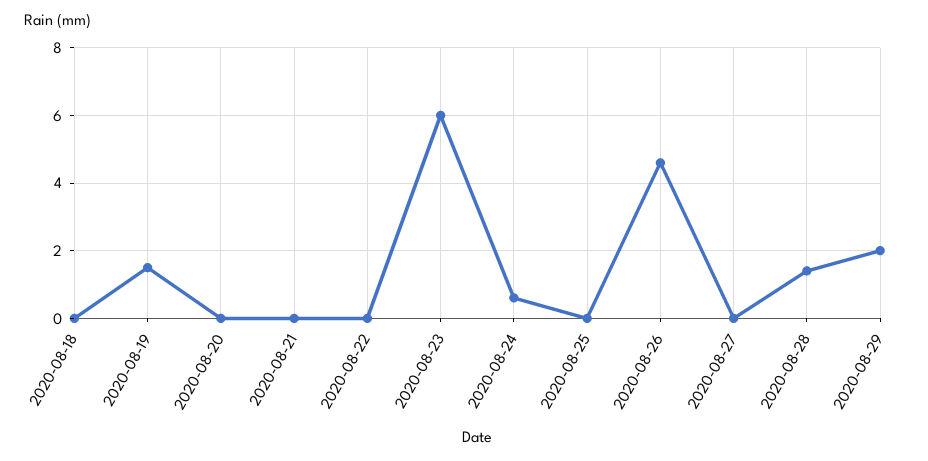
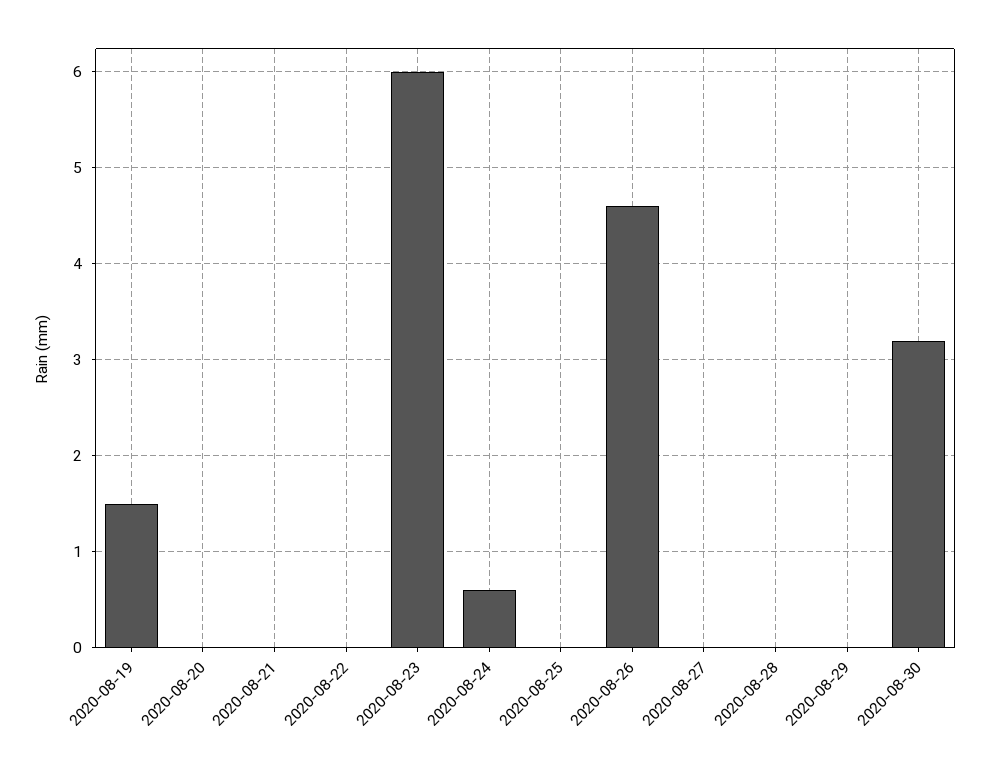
2020-08-18: 0 -> none
2020-08-28: 1.5 -> 0
2020-08-29: 2 -> 0
2020-08-30: none -> 3.2

